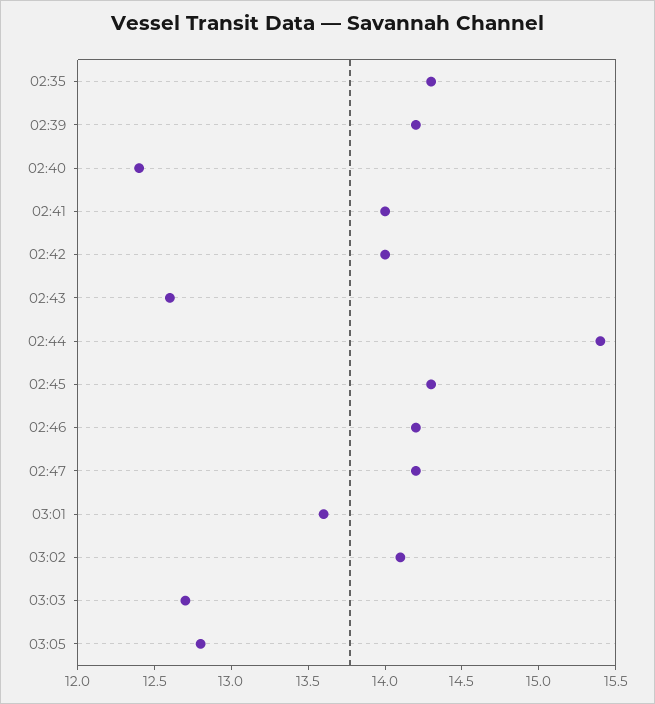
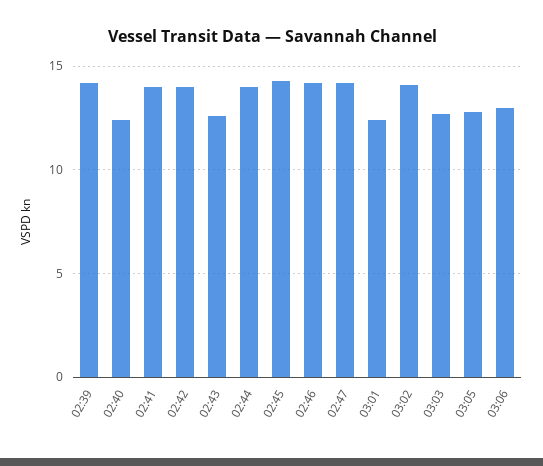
02:35: 14.3 -> none
02:44: 15.4 -> 14
03:01: 13.6 -> 12.5
03:06: none -> 13

